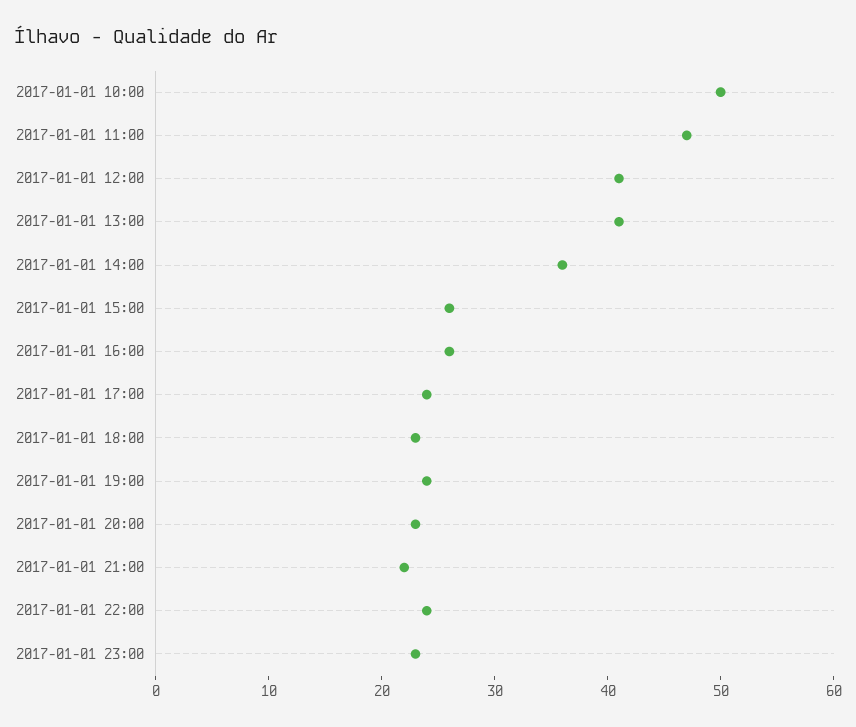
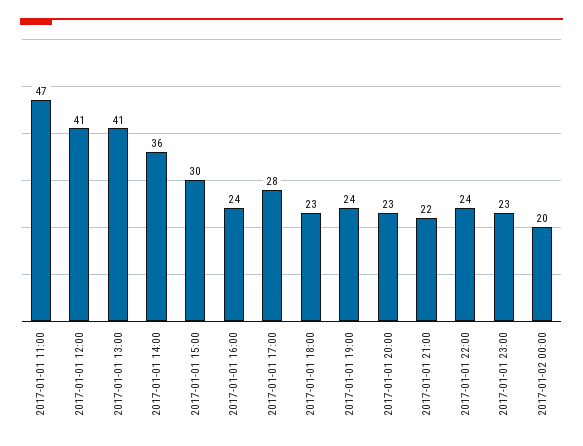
2017-01-01 10:00: 50 -> none
2017-01-01 15:00: 26 -> 30
2017-01-01 16:00: 26 -> 24
2017-01-01 17:00: 24 -> 28
2017-01-02 00:00: none -> 20

